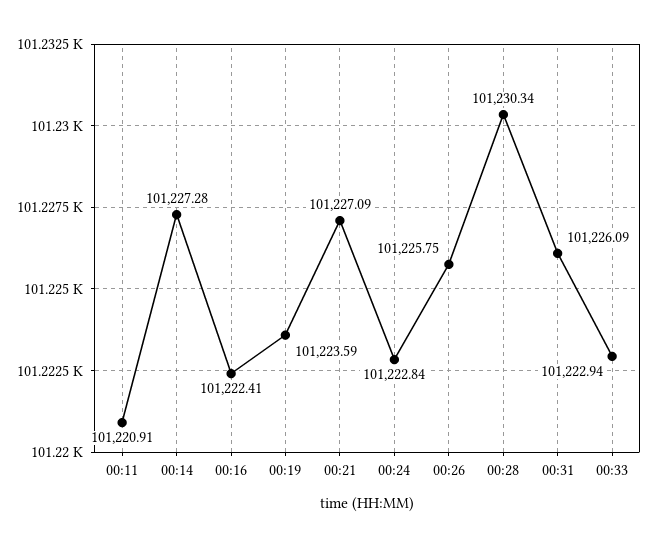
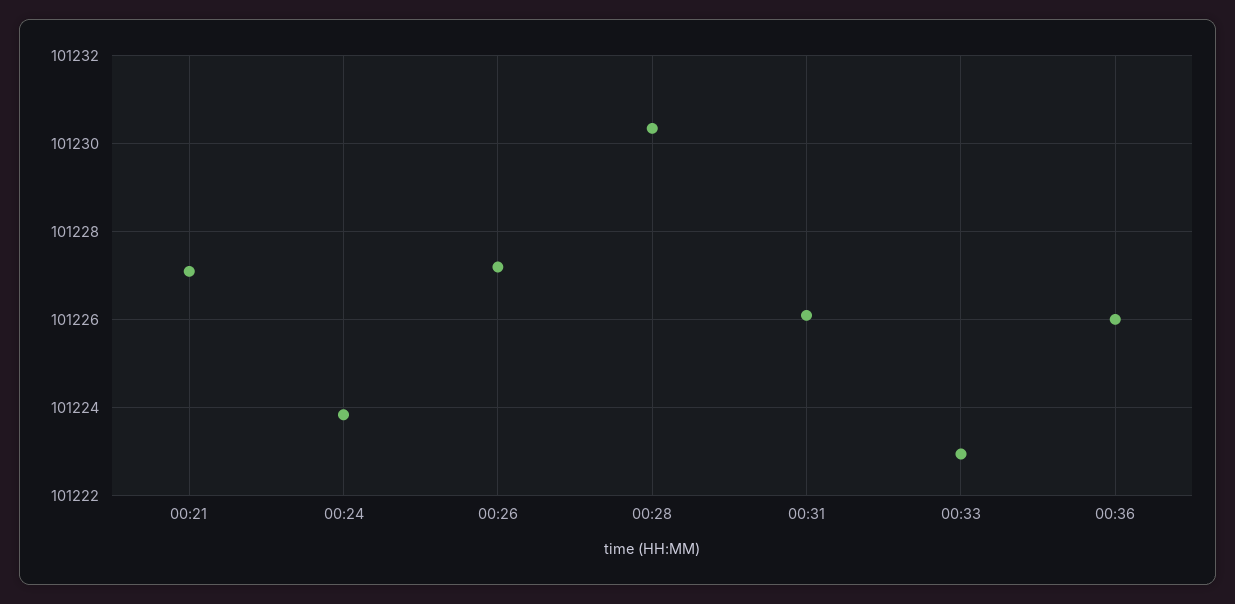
00:11: 101220.91 -> none
00:14: 101227.28 -> none
00:16: 101222.41 -> none
00:19: 101223.59 -> none
00:24: 101222.84 -> 101223.8
00:26: 101225.75 -> 101227.2
00:36: none -> 101226

